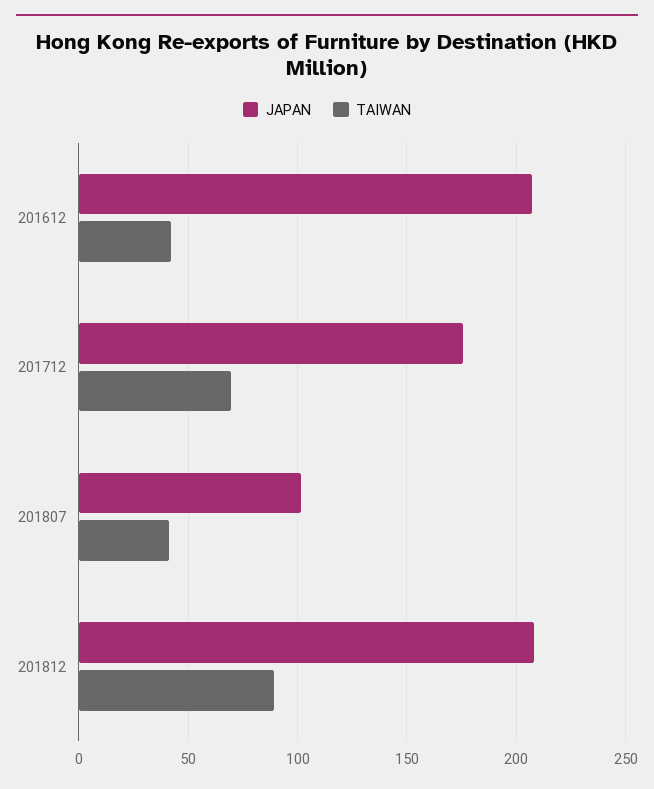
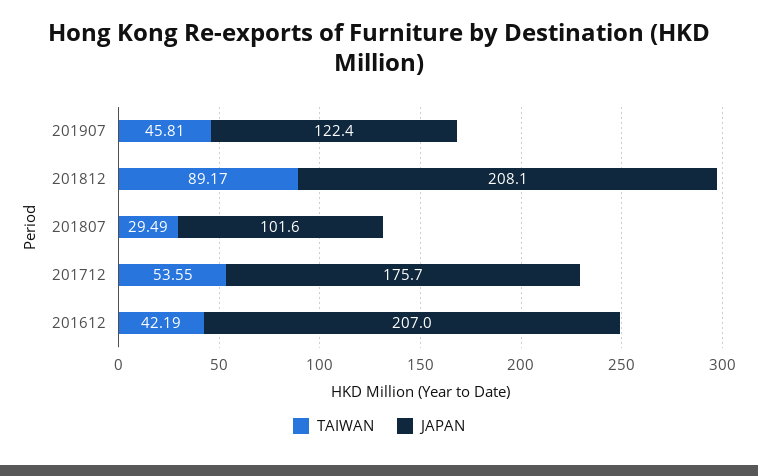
TAIWAN, 201712: 70 -> 53.55
TAIWAN, 201807: 40 -> 29.49
TAIWAN, 201907: none -> 45.81
JAPAN, 201907: none -> 122.4

